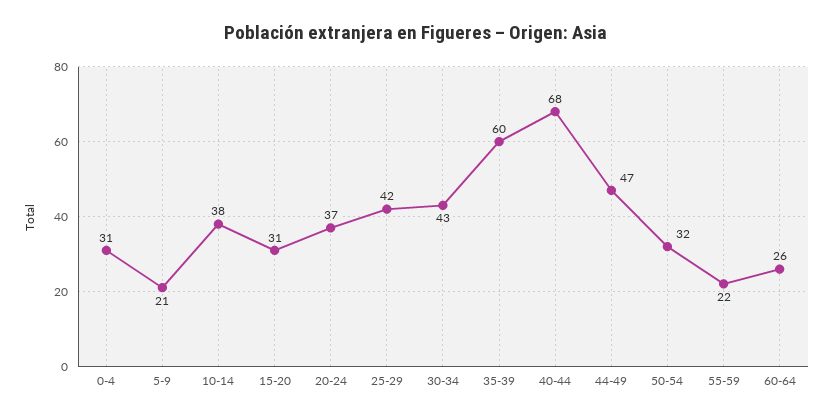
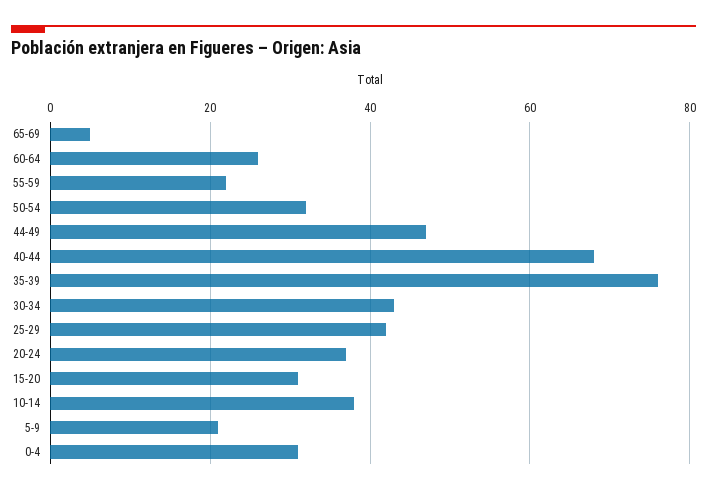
35-39: 60 -> 75
65-69: none -> 5

